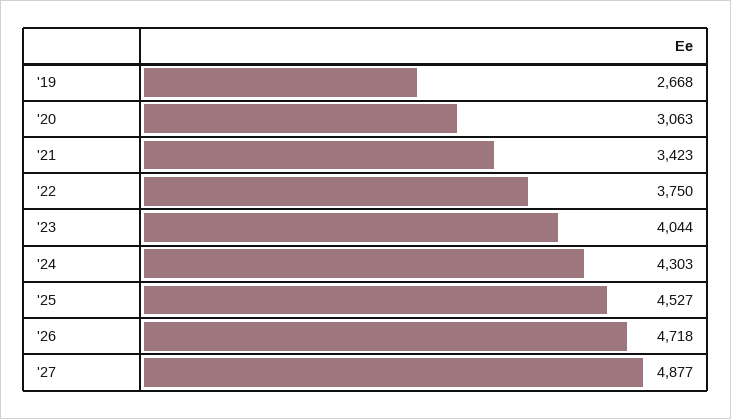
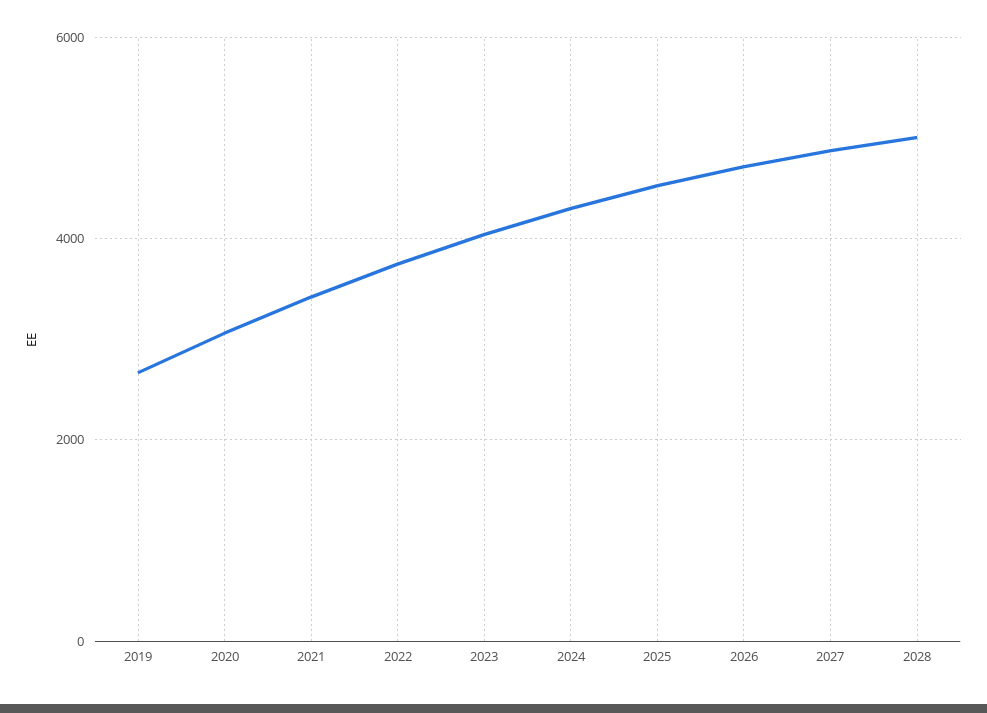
2028: none -> 5000

